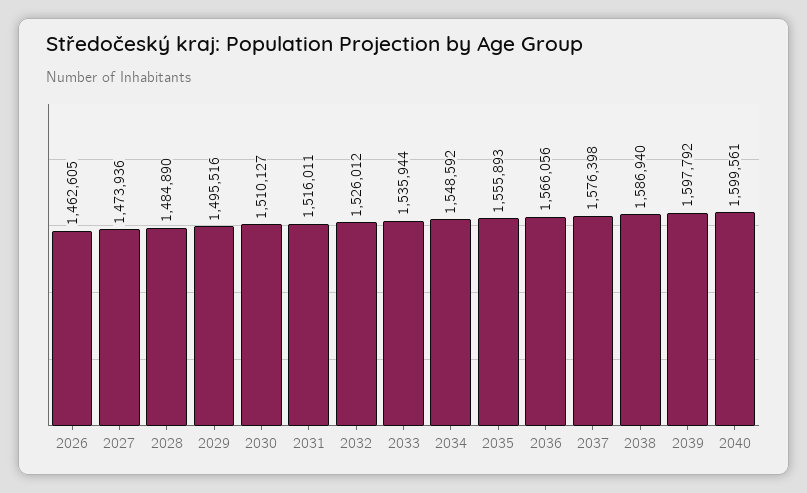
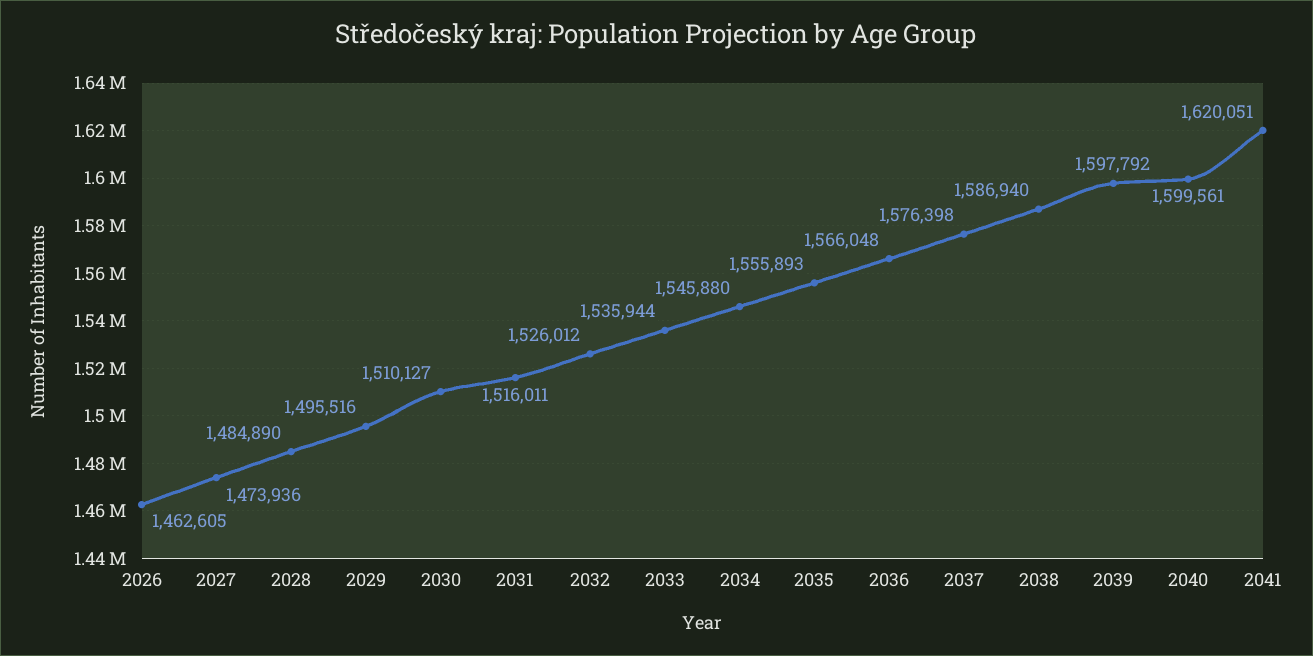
2034: 1548592 -> 1545880
2036: 1566056 -> 1566048
2041: none -> 1620051

